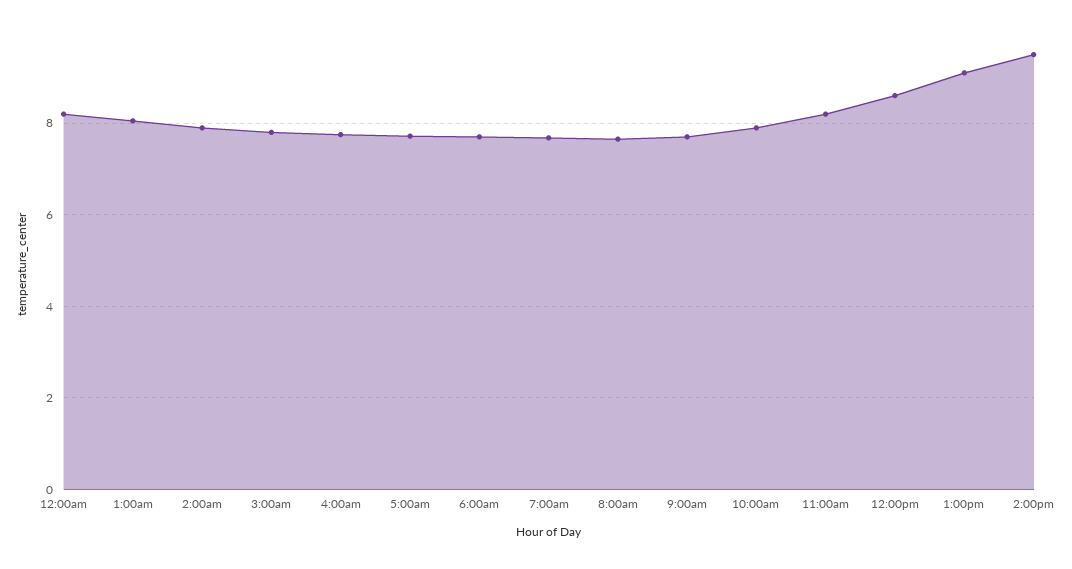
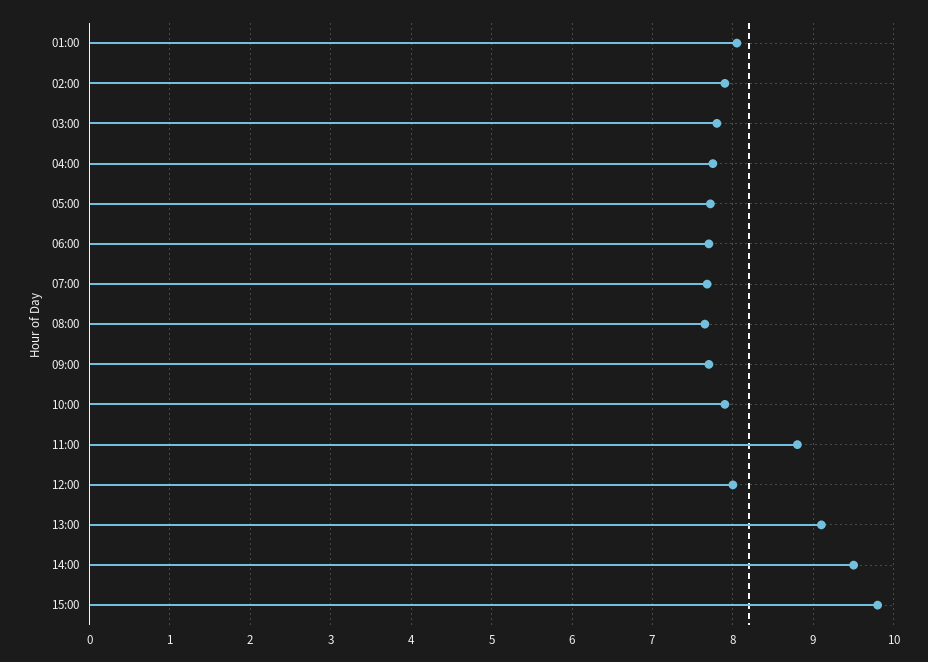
12:00am: 8.2 -> none
11:00am: 8.2 -> 8.8
12:00pm: 8.6 -> 8
15:00: none -> 9.8

